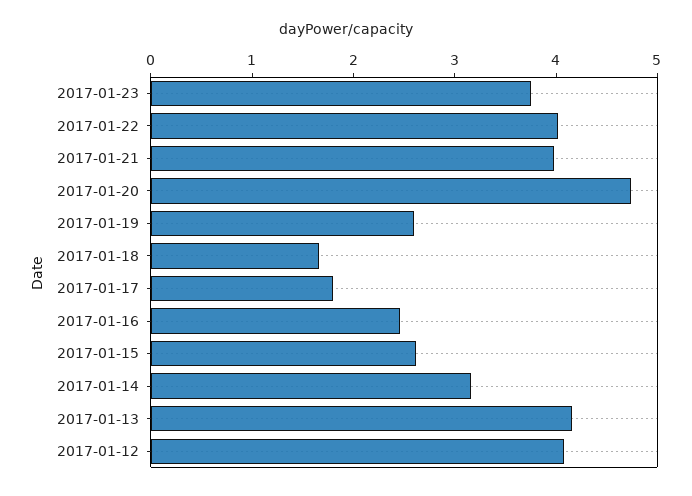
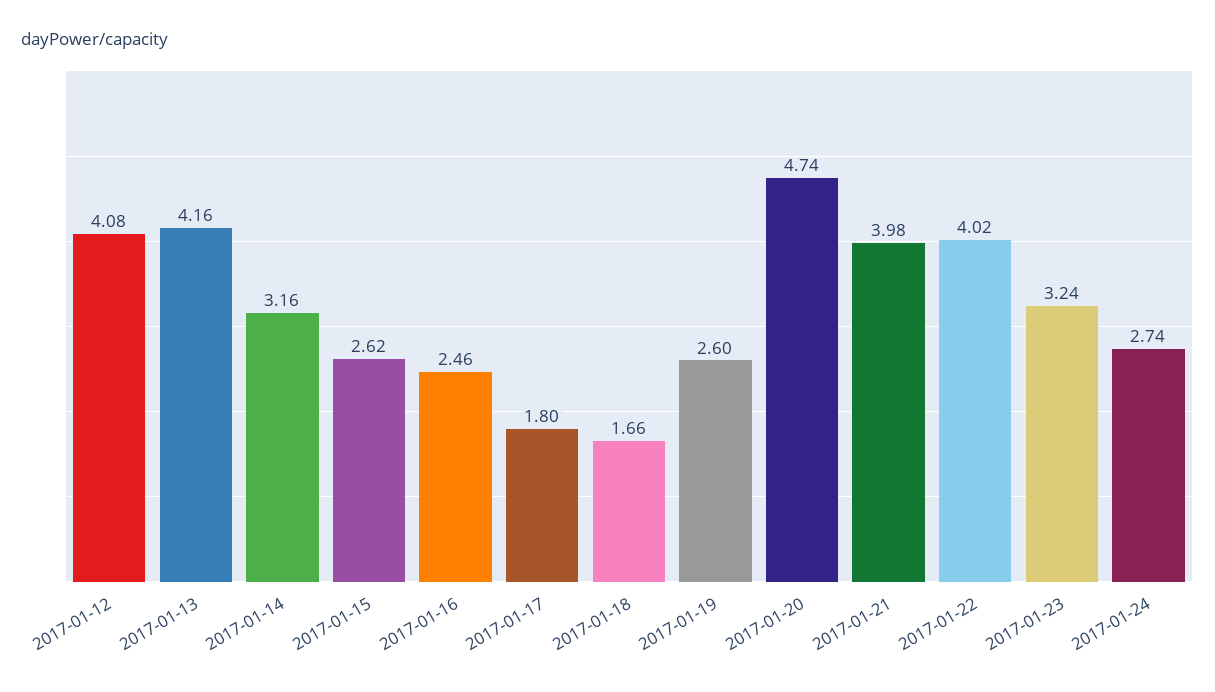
2017-01-23: 3.8 -> 3.24
2017-01-24: none -> 2.74

